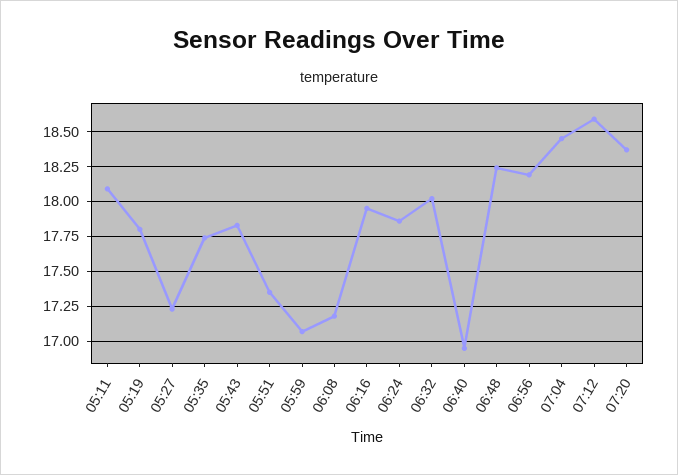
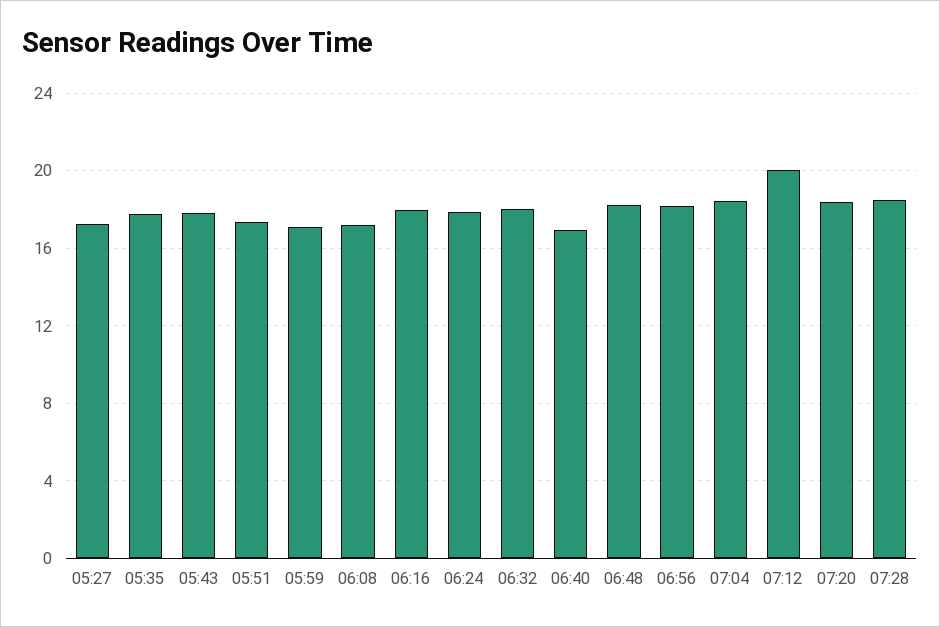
05:11: 18.1 -> none
05:19: 17.8 -> none
07:12: 18.6 -> 20
07:28: none -> 18.5

